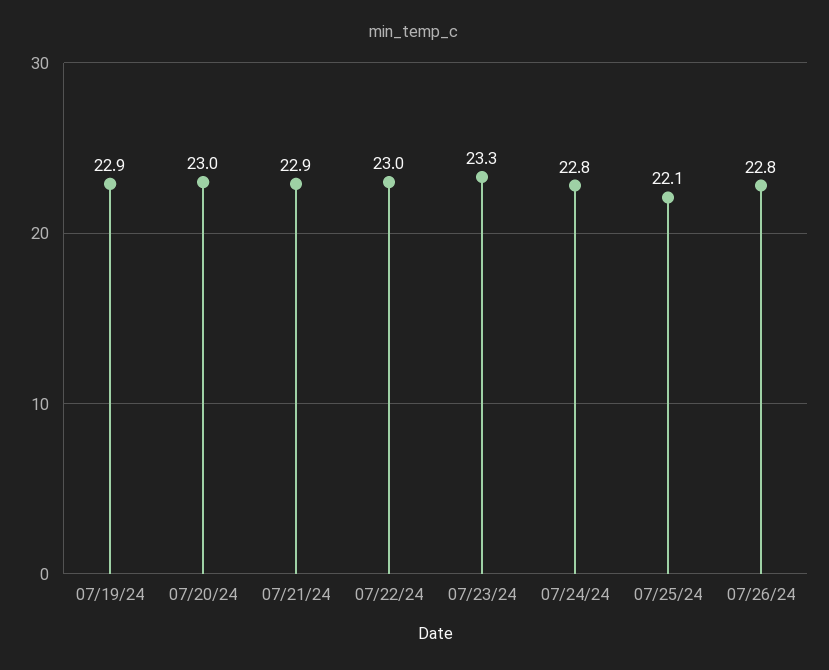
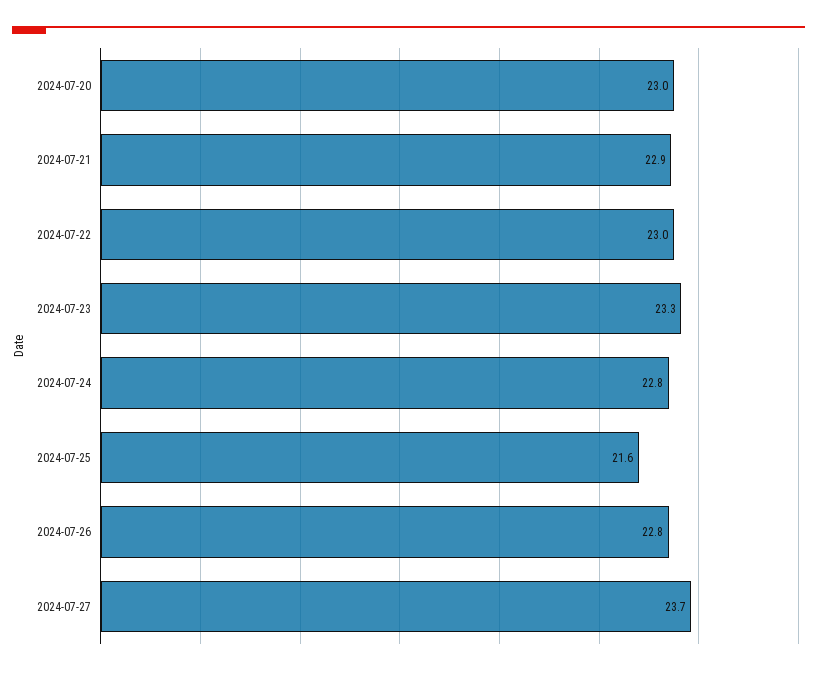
07/19/24: 22.9 -> none
07/25/24: 22.1 -> 21.6
2024-07-27: none -> 23.7

